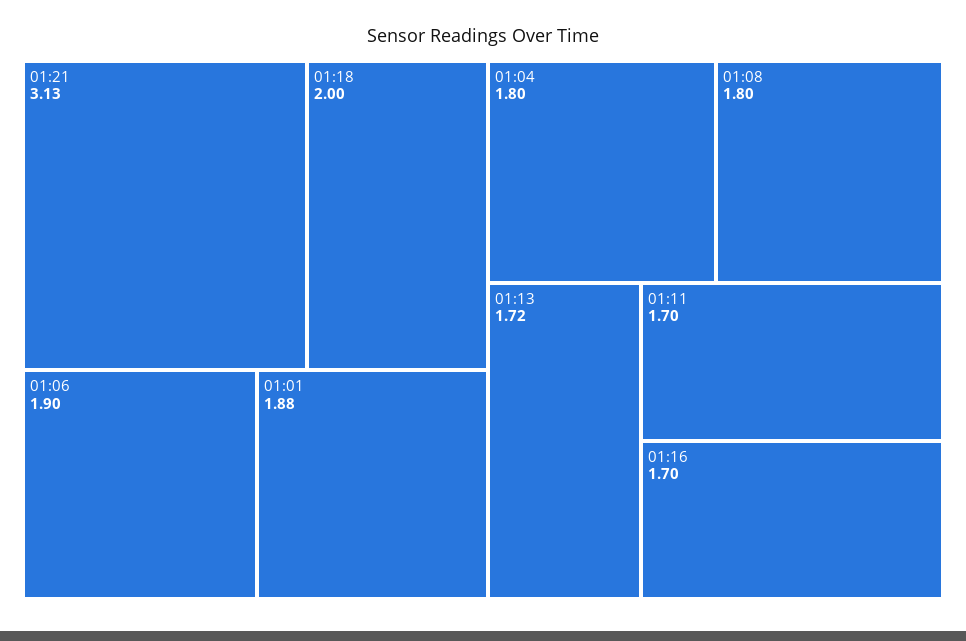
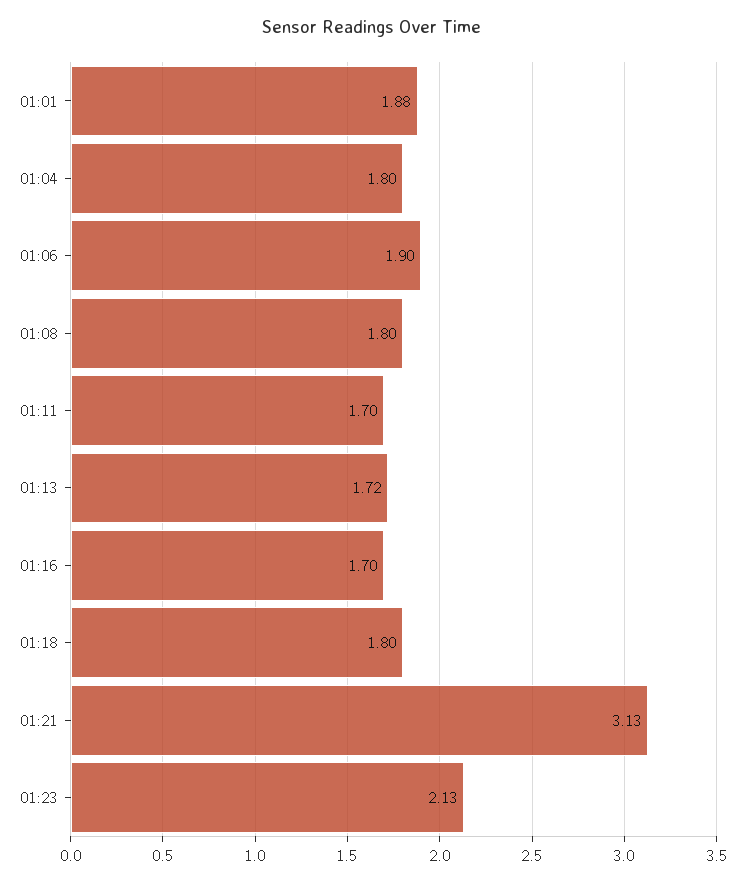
01:18: 2 -> 1.8
01:23: none -> 2.13

